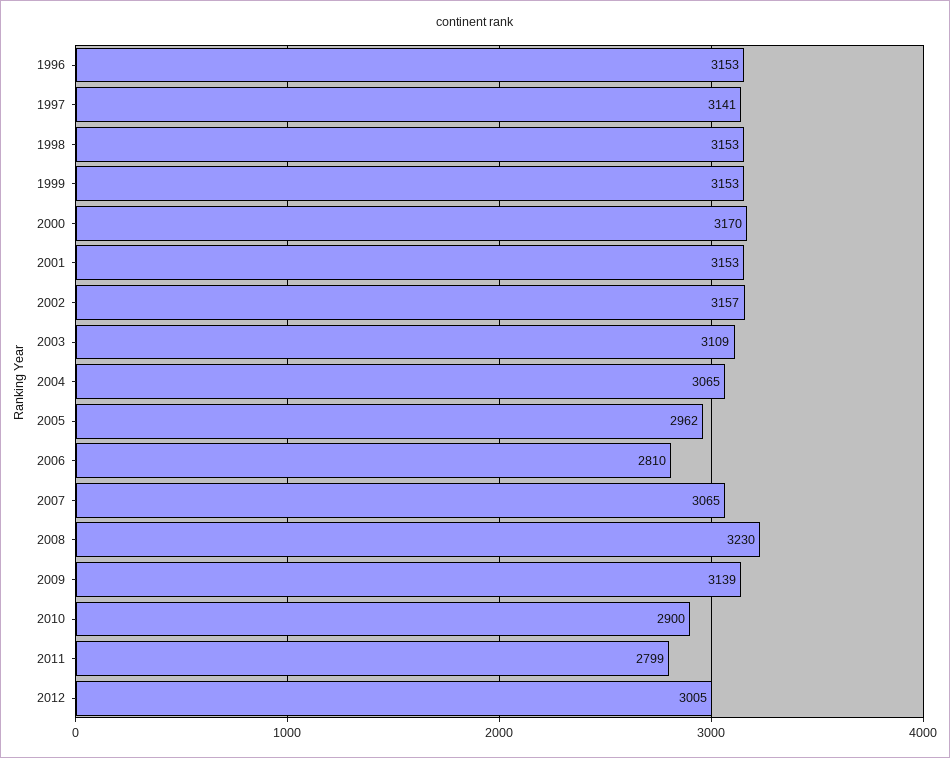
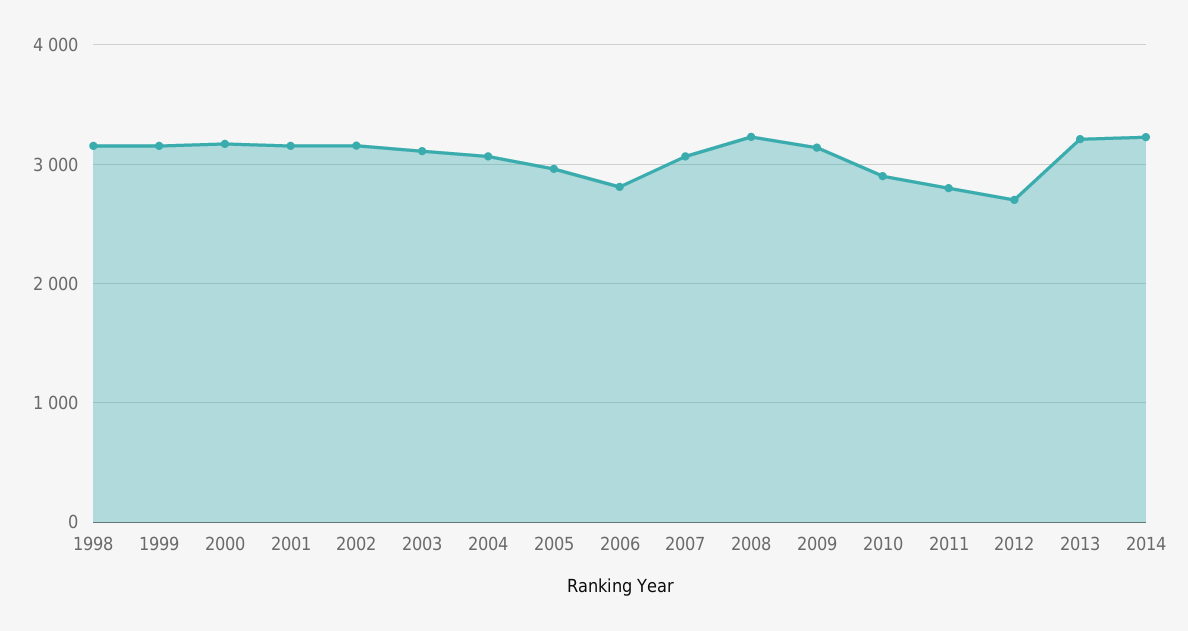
1996: 3153 -> none
1997: 3141 -> none
2012: 3005 -> 2700
2013: none -> 3200
2014: none -> 3200

